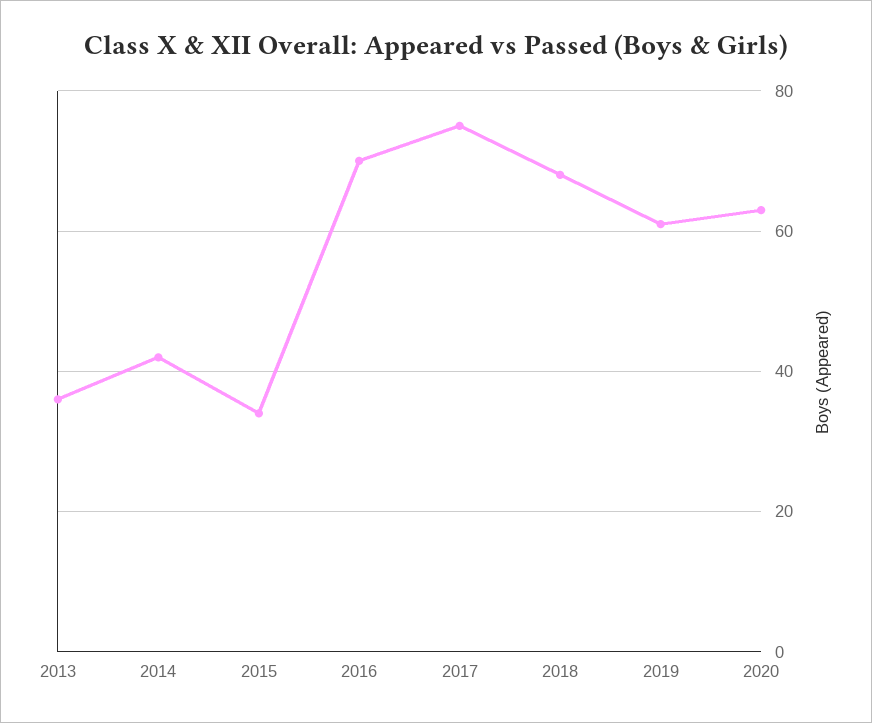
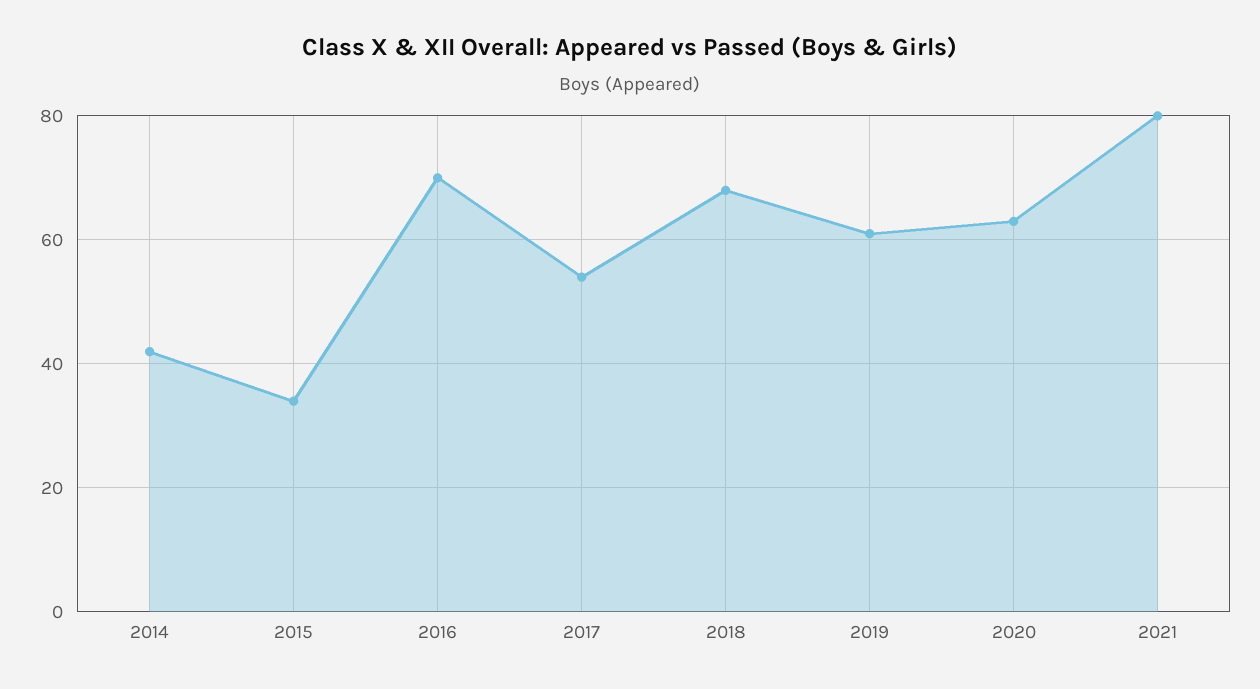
2013: 35 -> none
2017: 75 -> 55
2021: none -> 80

